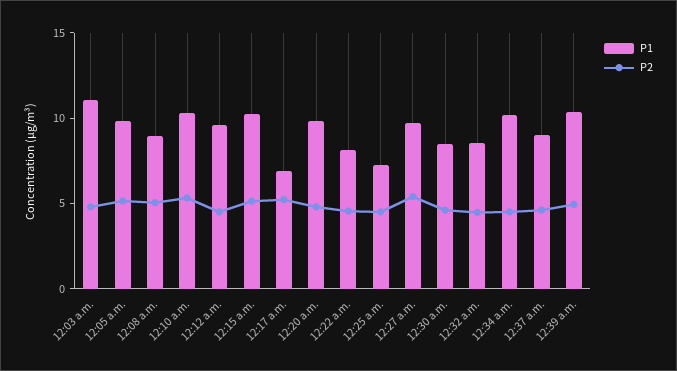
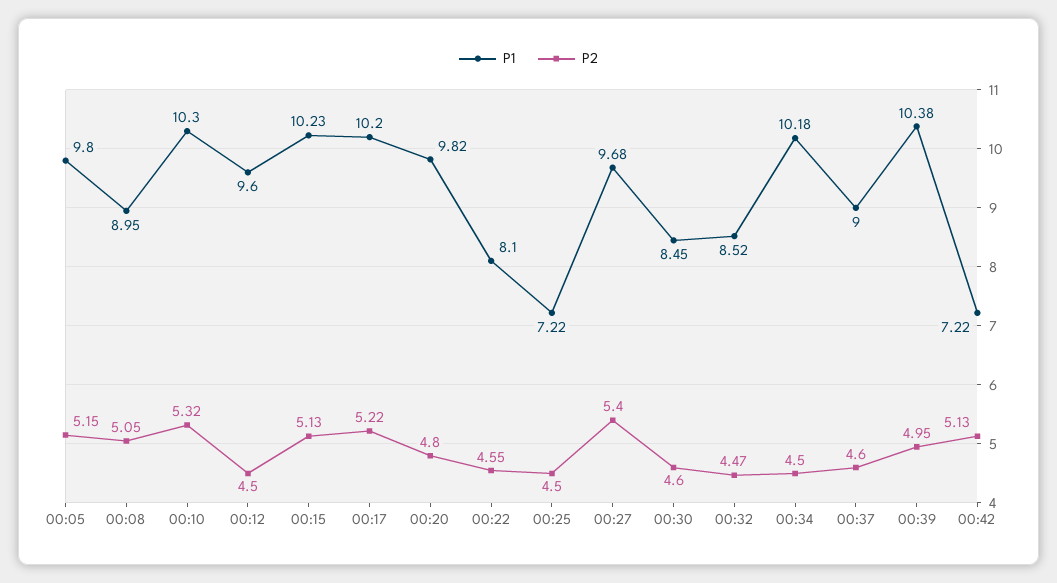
P1, 12:03 a.m.: 11 -> none
P2, 12:03 a.m.: 5 -> none
P1, 12:17 a.m.: 7 -> 10.2
P1, 00:42: none -> 7.22
P2, 00:42: none -> 5.13

